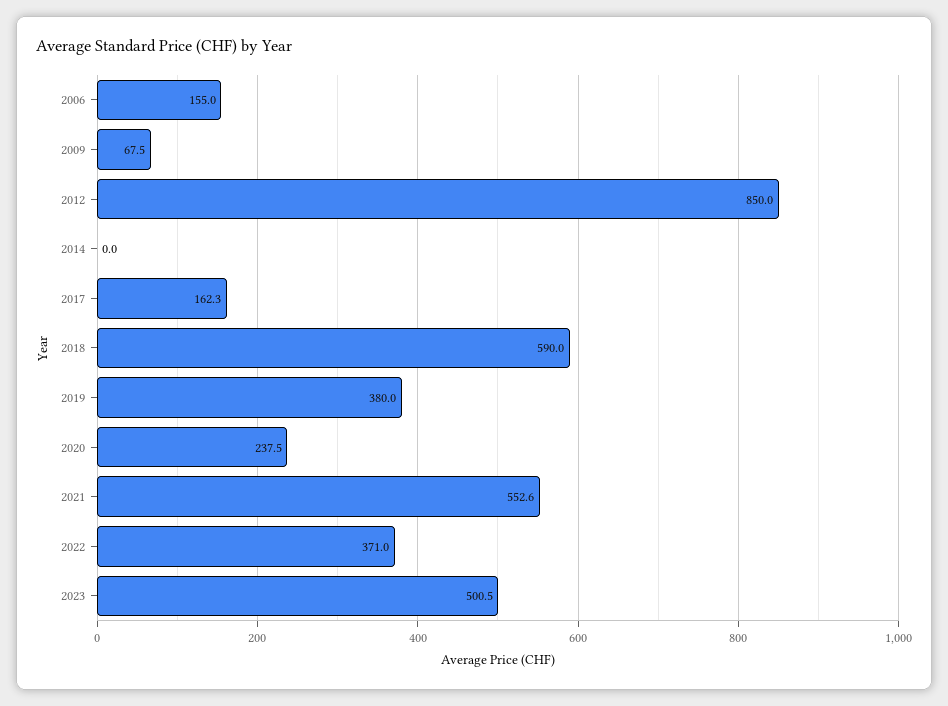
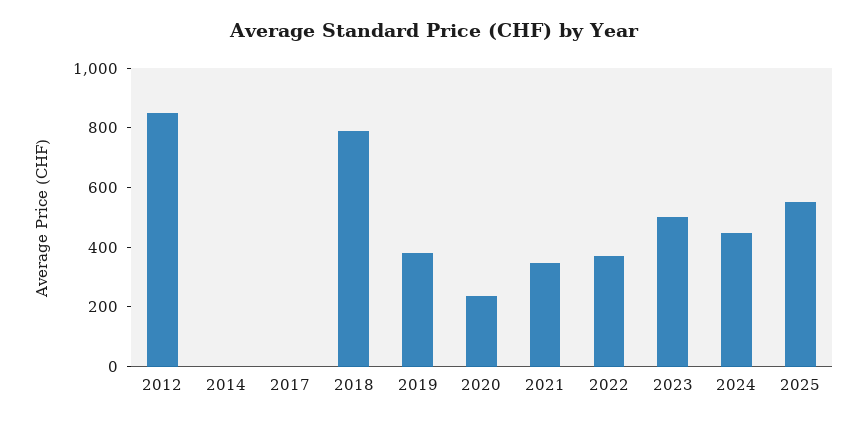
2006: 155 -> none
2009: 67.5 -> none
2017: 162.3 -> 0
2018: 590 -> 800
2021: 552.6 -> 350
2024: none -> 450
2025: none -> 550

